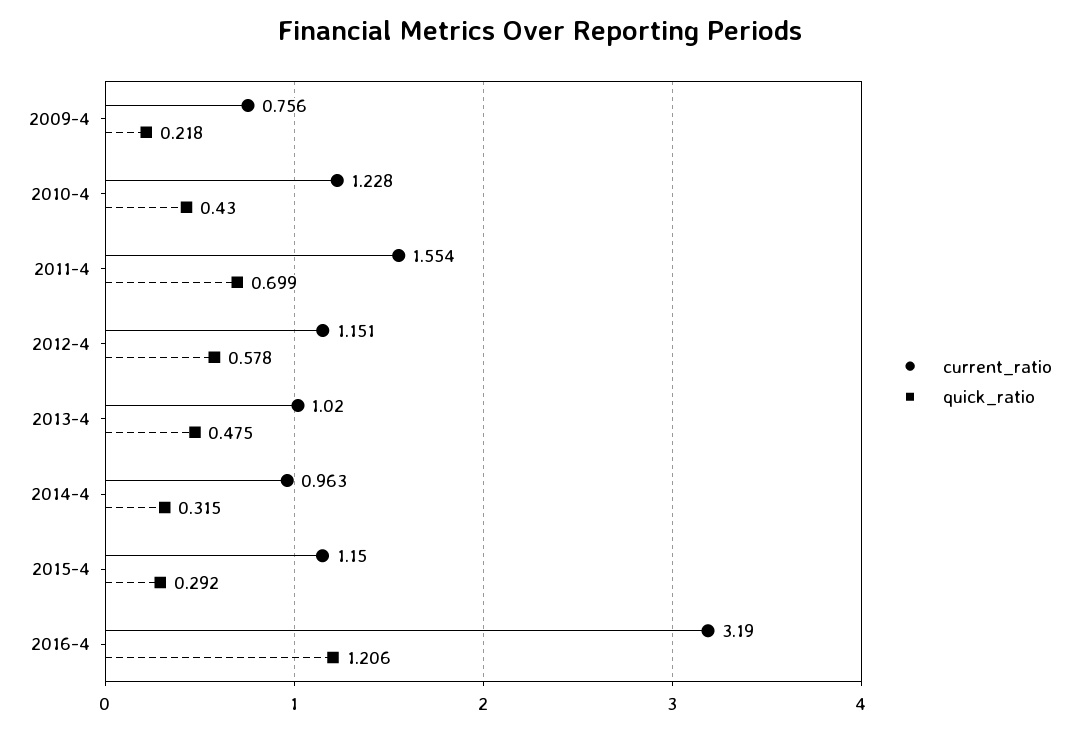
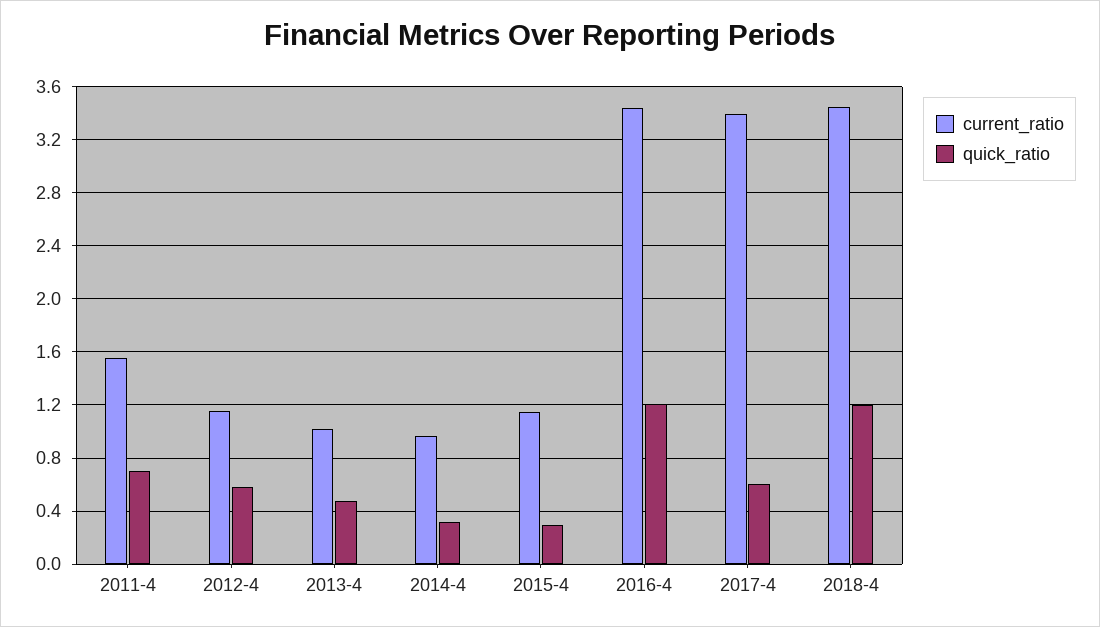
current_ratio, 2009-4: 0.756 -> none
quick_ratio, 2009-4: 0.218 -> none
current_ratio, 2010-4: 1.228 -> none
quick_ratio, 2010-4: 0.43 -> none
current_ratio, 2016-4: 3.19 -> 3.45
current_ratio, 2017-4: none -> 3.4
quick_ratio, 2017-4: none -> 0.6
current_ratio, 2018-4: none -> 3.45
quick_ratio, 2018-4: none -> 1.2

